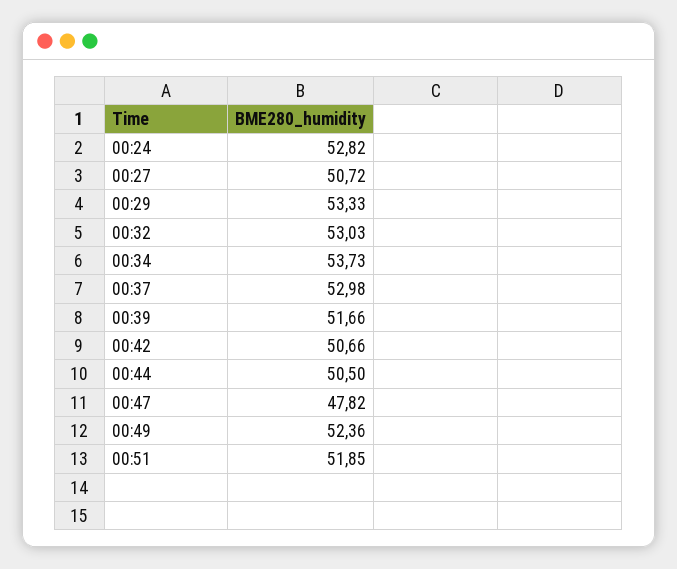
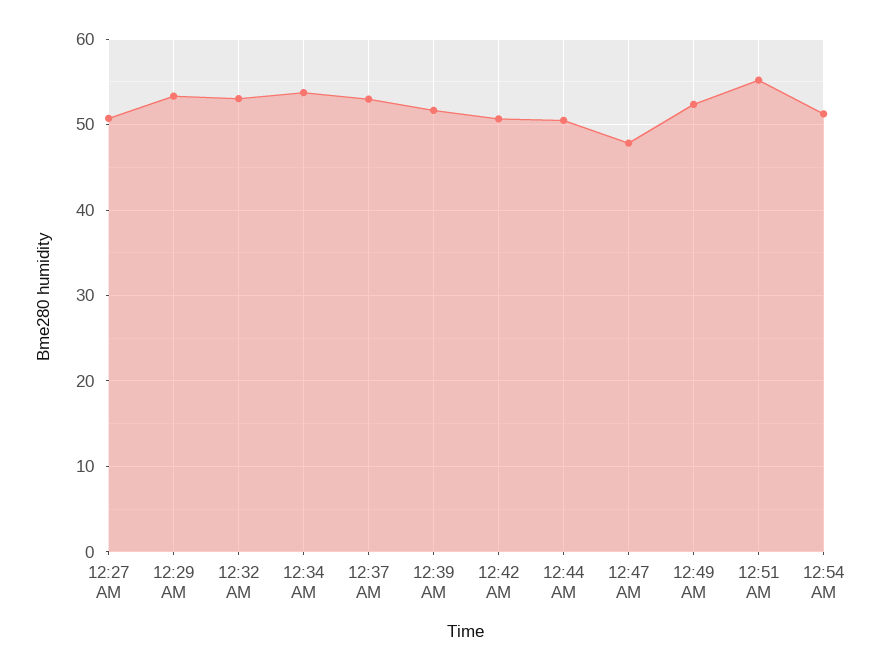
00:24: 52.82 -> none
00:51: 51.85 -> 55
12:54 AM: none -> 51

